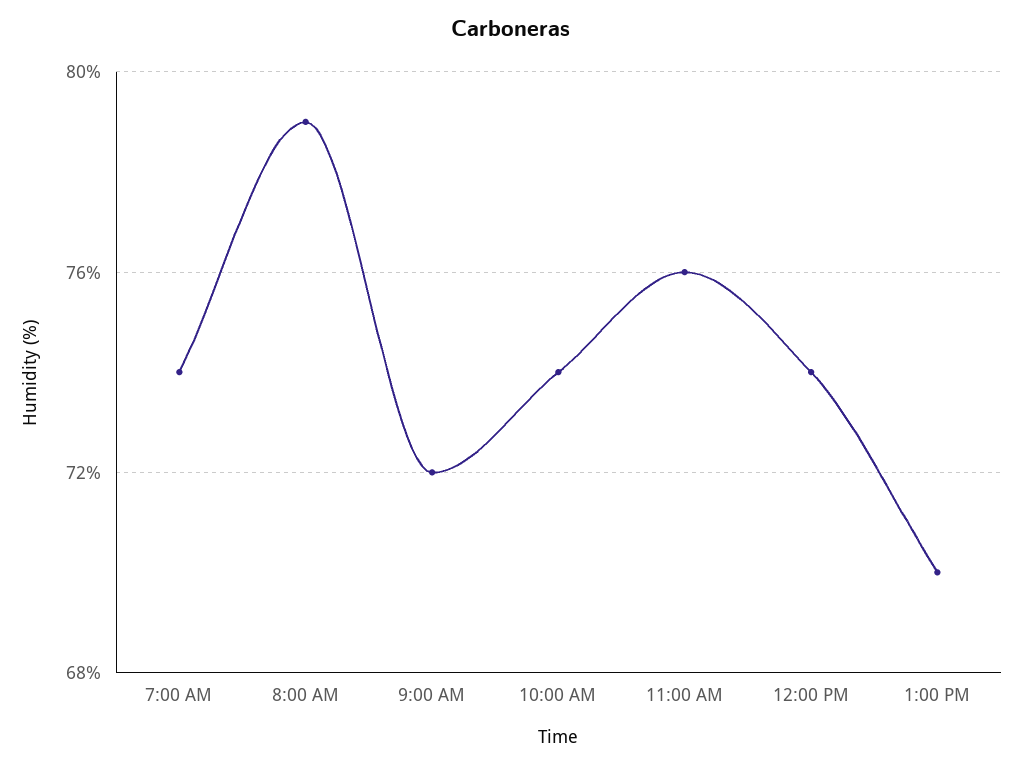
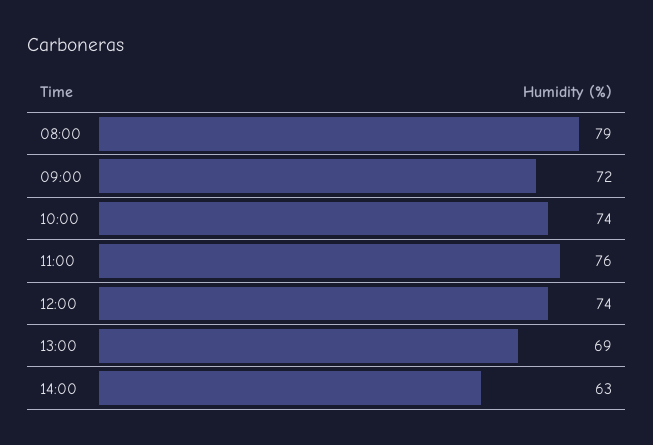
7:00 AM: 74 -> none
1:00 PM: 70 -> 69
14:00: none -> 63

